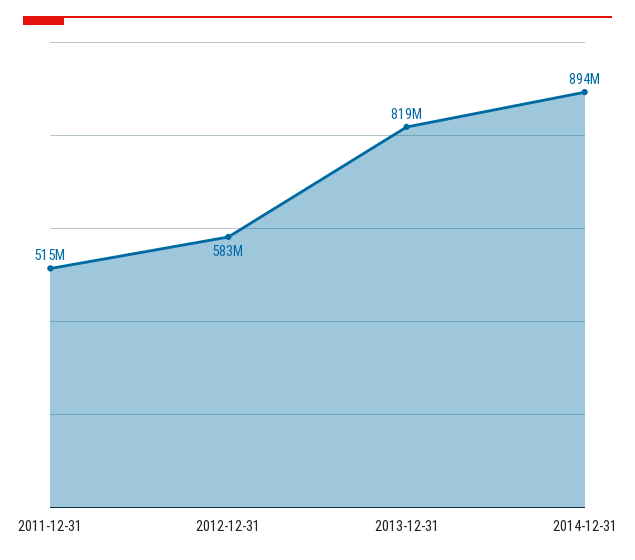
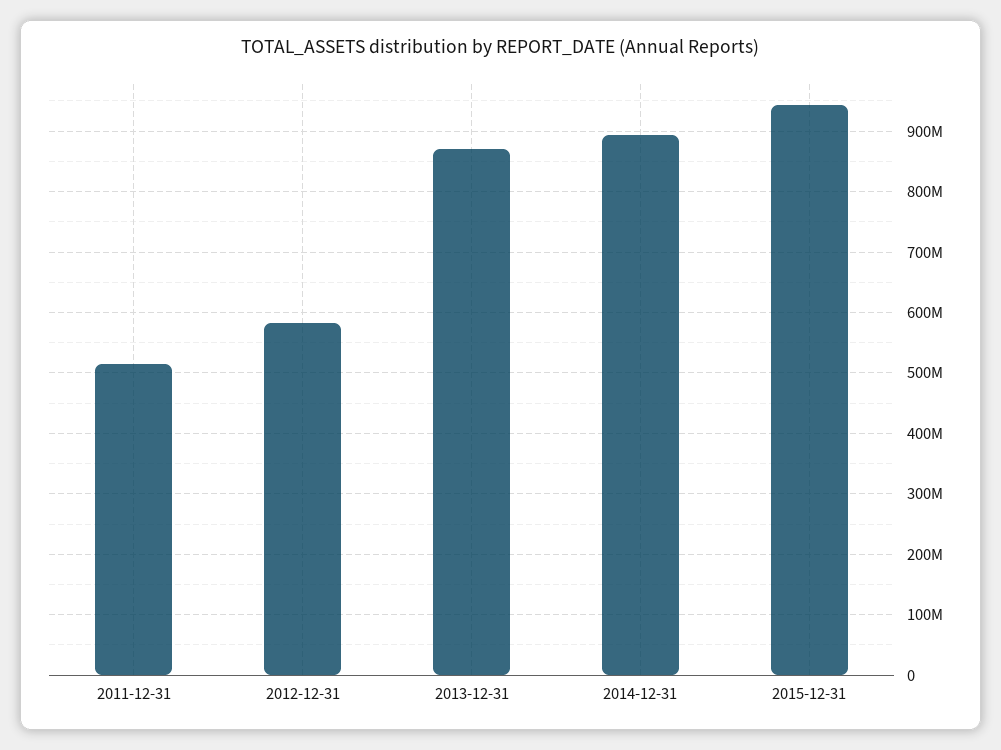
2013-12-31: 819000000 -> 870000000
2015-12-31: none -> 940000000

